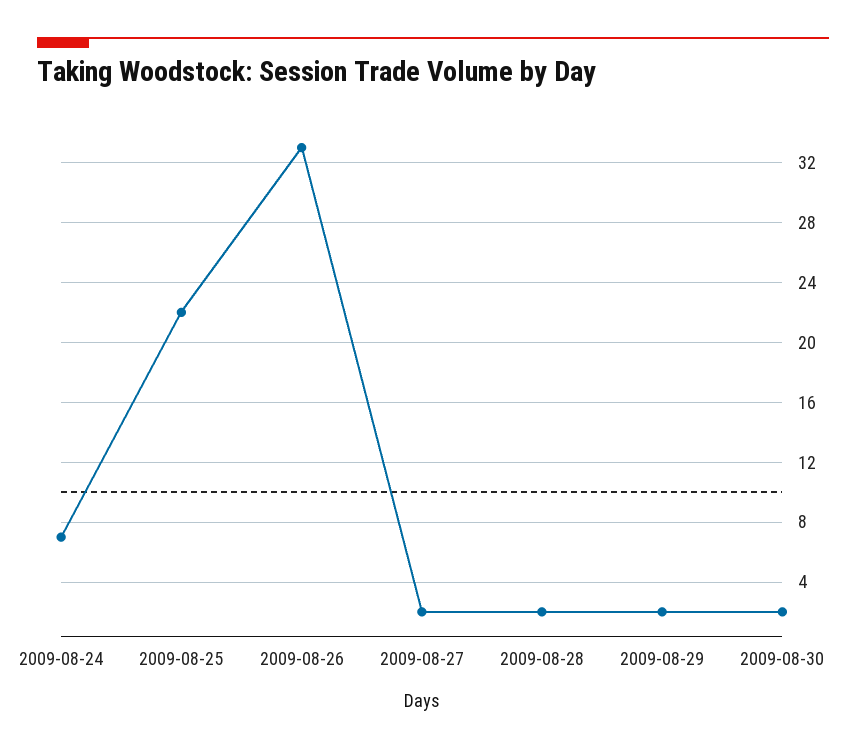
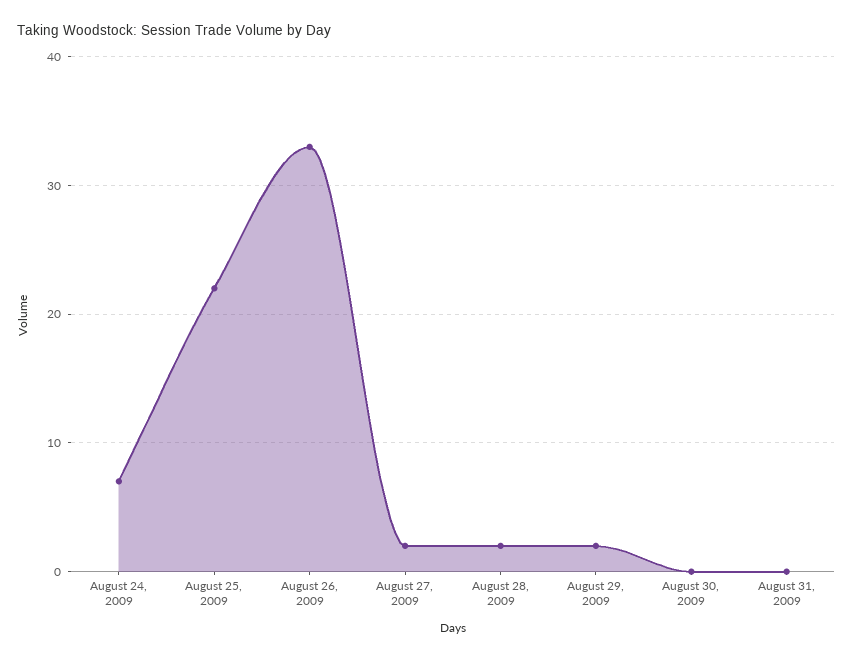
2009-08-30: 2 -> 0
August 31, 2009: none -> 0

